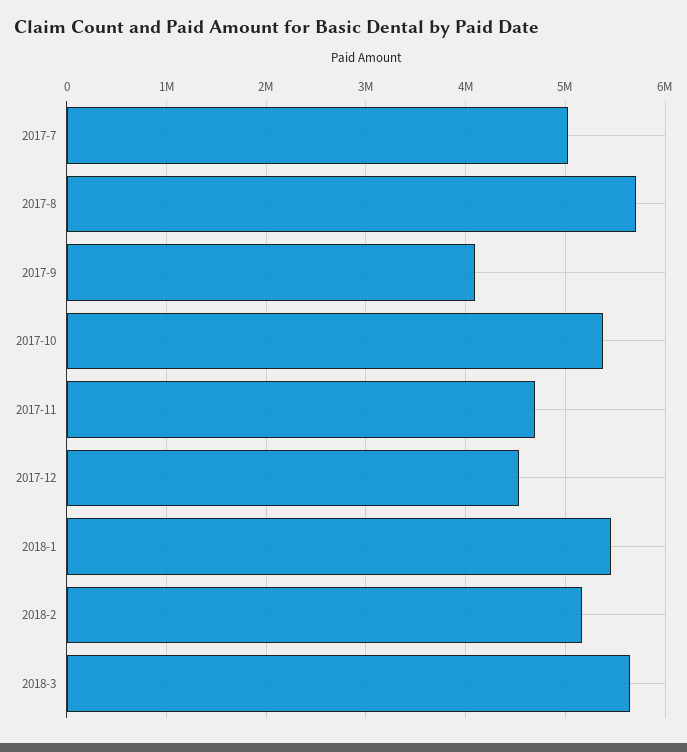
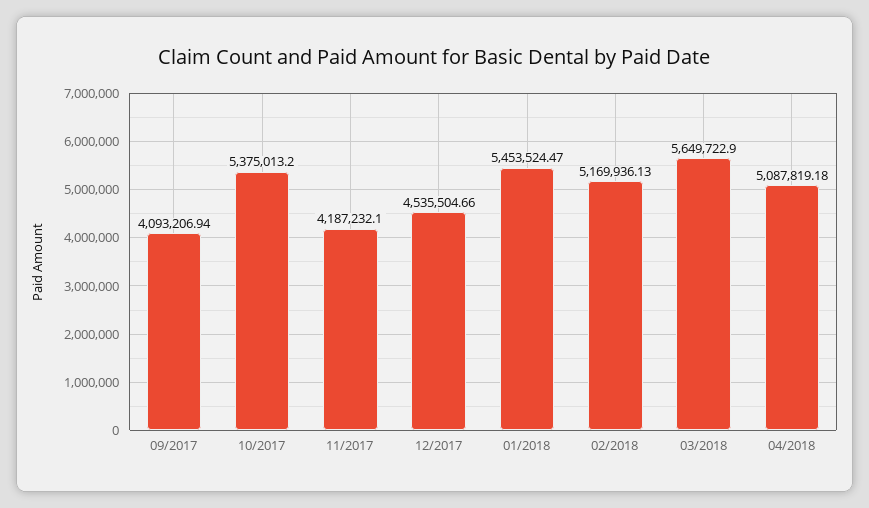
2017-7: 5000000 -> none
2017-8: 5700000 -> none
2017-11: 4700000 -> 4187232.1
04/2018: none -> 5087819.18

